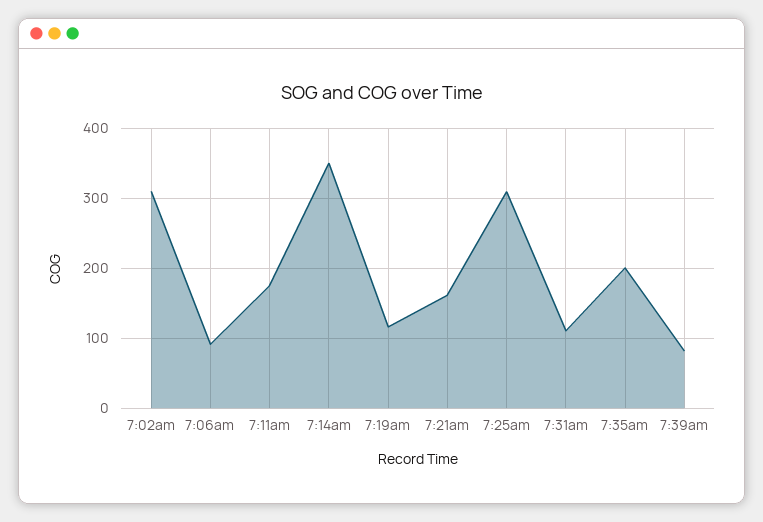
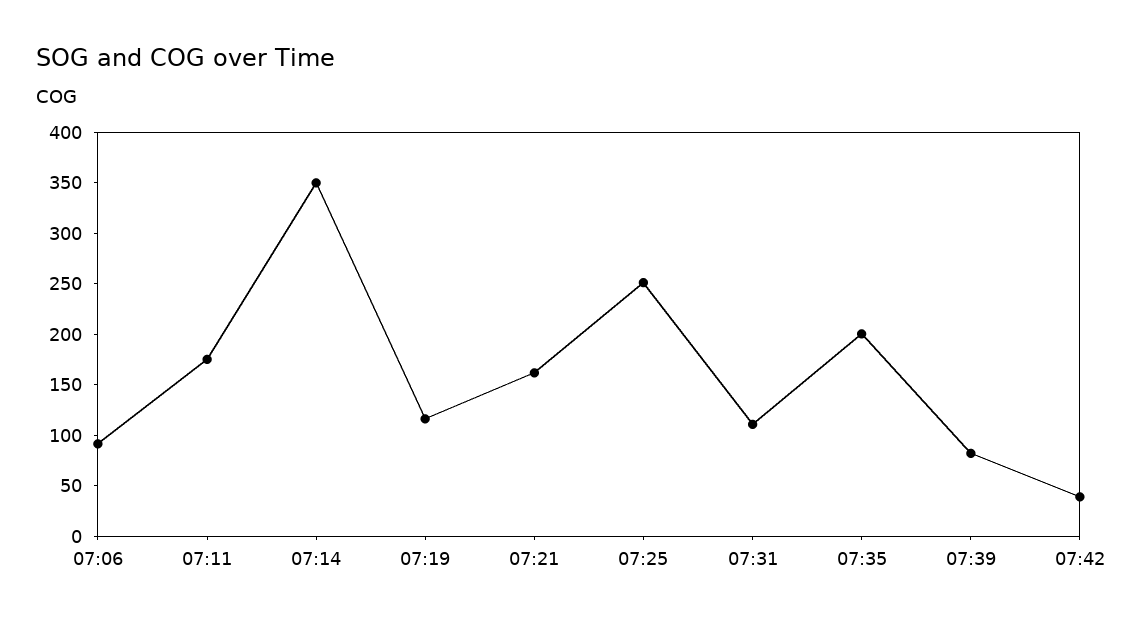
7:02am: 310 -> none
7:25am: 310 -> 250
07:42: none -> 40

